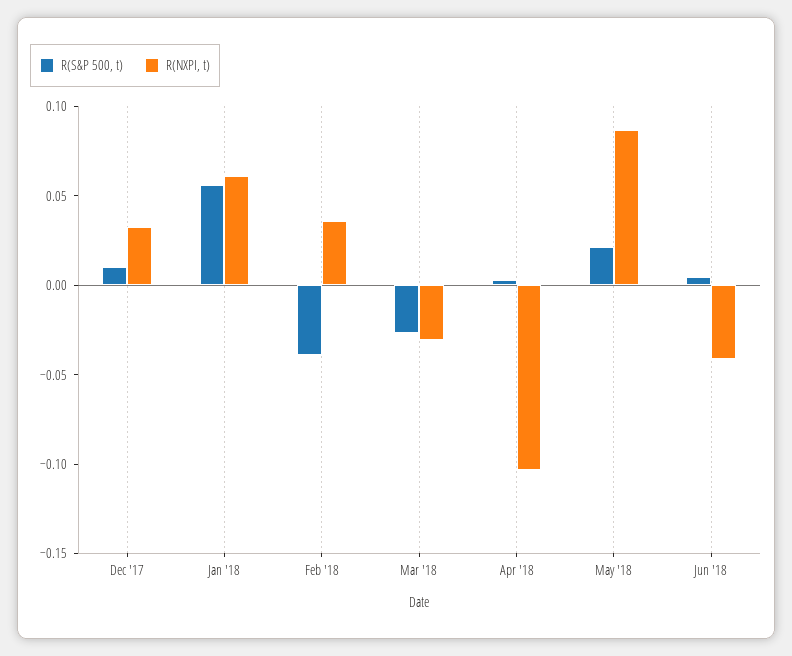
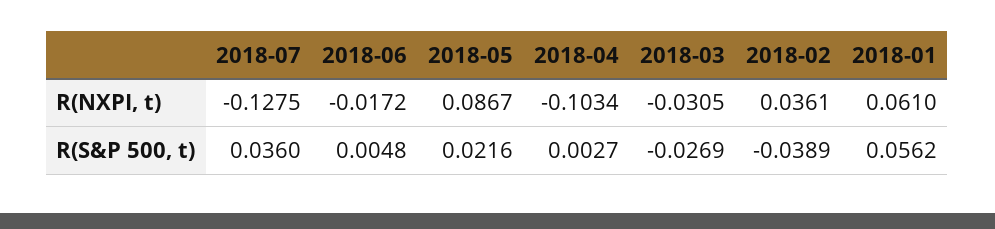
R(S&P 500, t), Dec '17: 0.01 -> none
R(NXPI, t), Dec '17: 0.03 -> none
R(NXPI, t), Jun '18: -0.04 -> -0.0172
R(NXPI, t), 2018-07: none -> -0.1275
R(S&P 500, t), 2018-07: none -> 0.036

